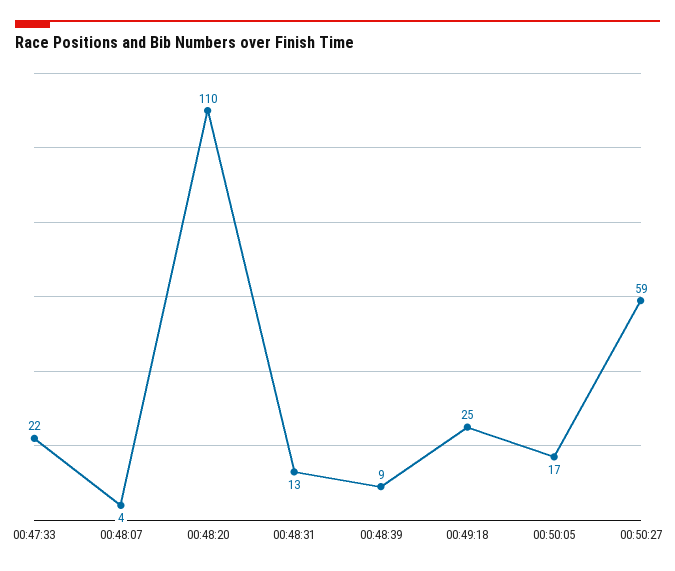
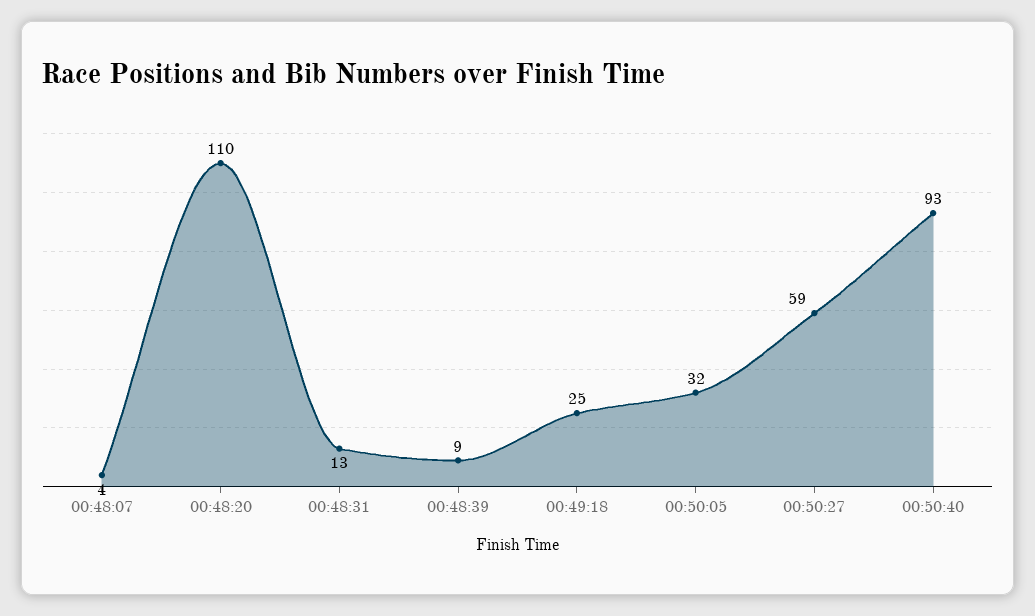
00:47:33: 22 -> none
00:50:05: 17 -> 32
00:50:40: none -> 93

